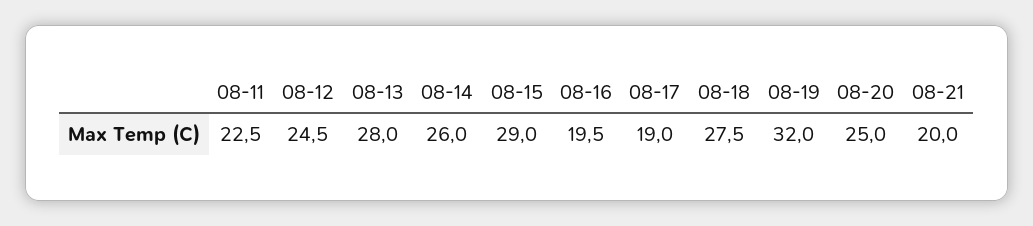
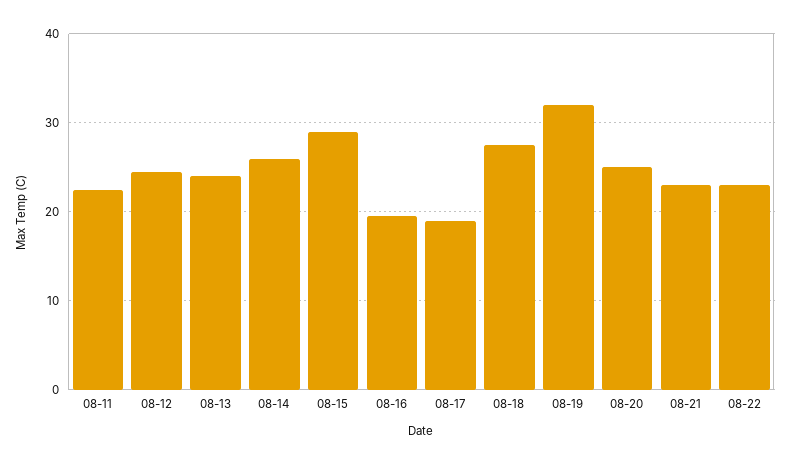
08-13: 28 -> 24
08-21: 20 -> 23
08-22: none -> 23

